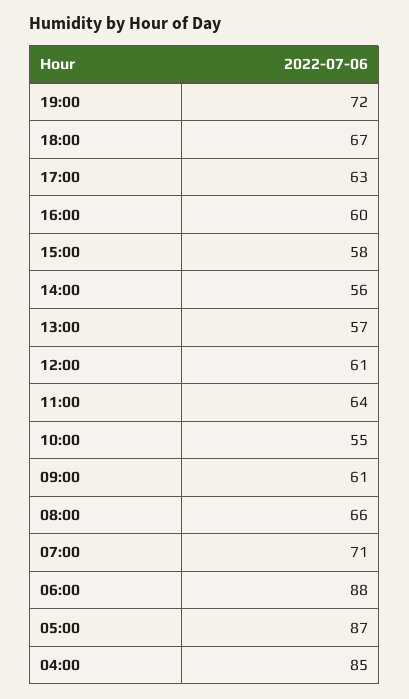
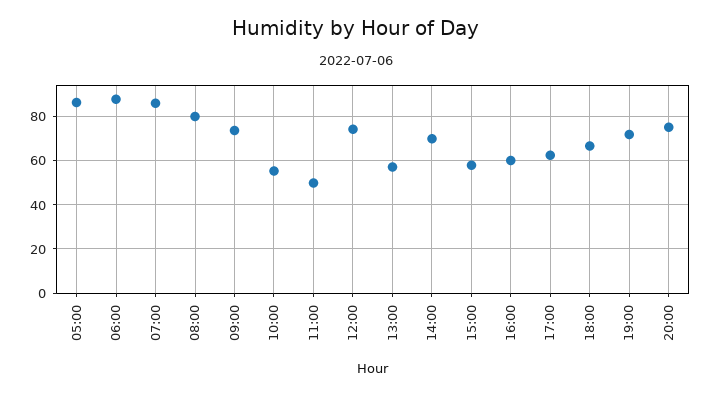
14:00: 56 -> 70
12:00: 61 -> 75
11:00: 64 -> 50
09:00: 61 -> 75
08:00: 66 -> 80
07:00: 71 -> 85
04:00: 85 -> none
20:00: none -> 75

